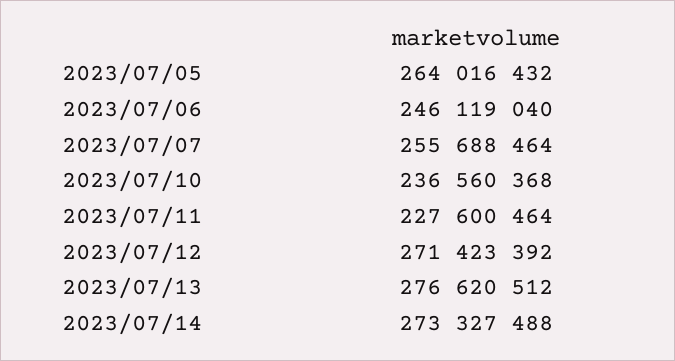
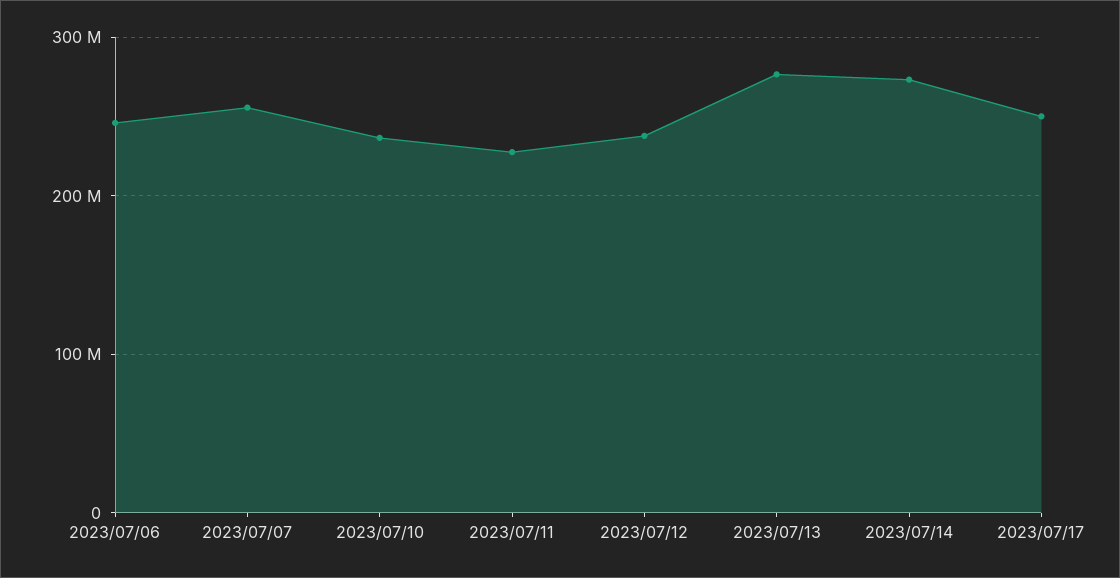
2023/07/05: 264016432 -> none
2023/07/12: 271423392 -> 240000000
2023/07/17: none -> 250000000

